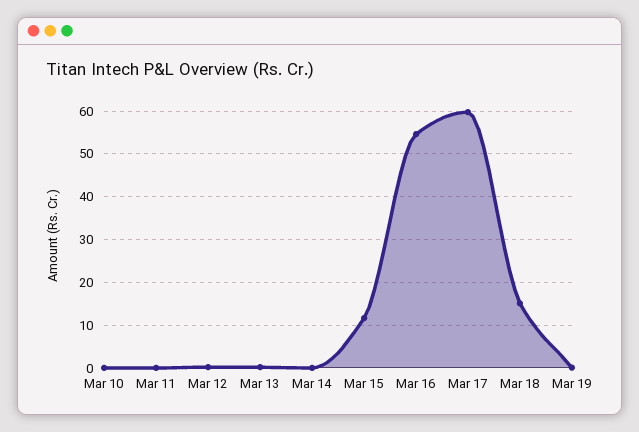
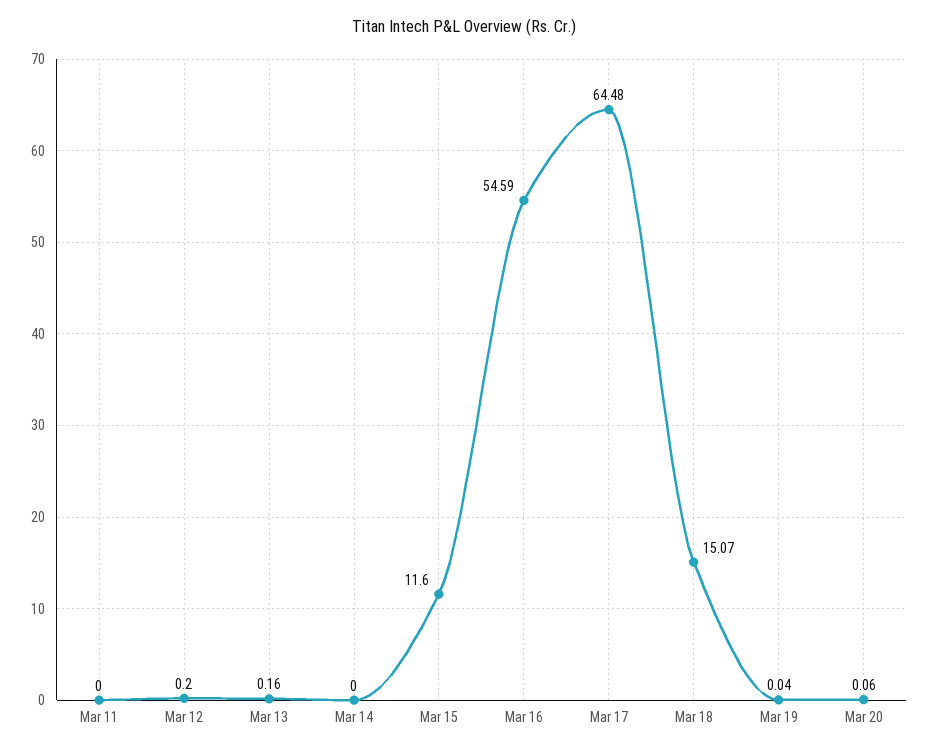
Mar 10: 0 -> none
Mar 17: 60 -> 64.48
Mar 20: none -> 0.06

